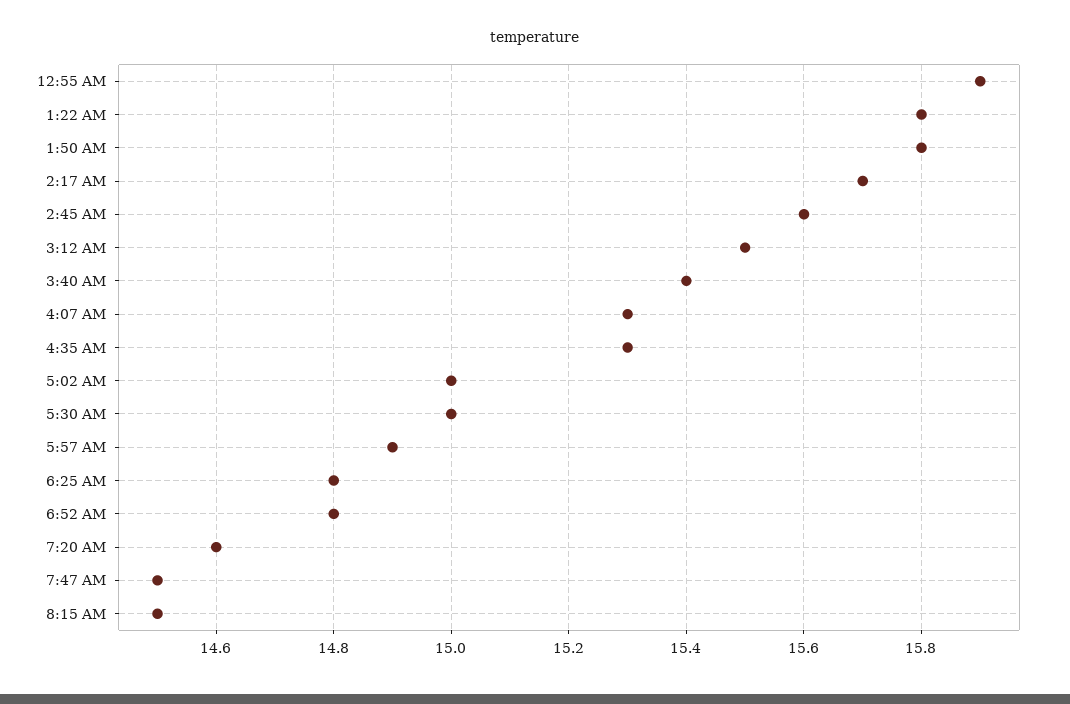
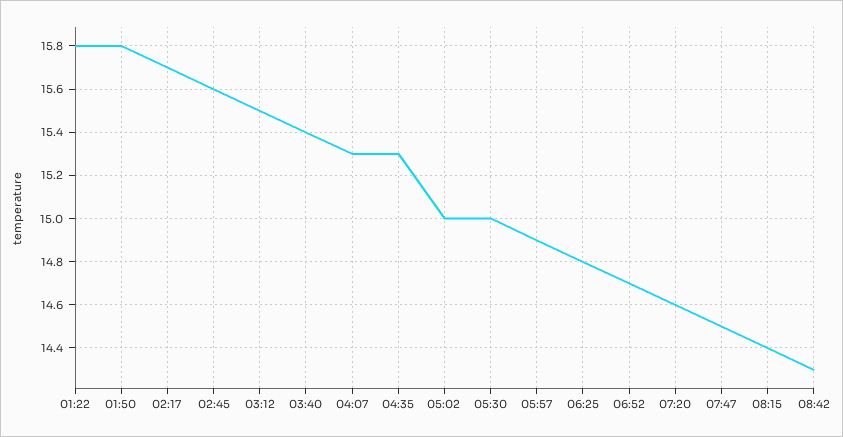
12:55 AM: 15.9 -> none
6:52 AM: 14.8 -> 14.7
8:15 AM: 14.5 -> 14.4
08:42: none -> 14.3

